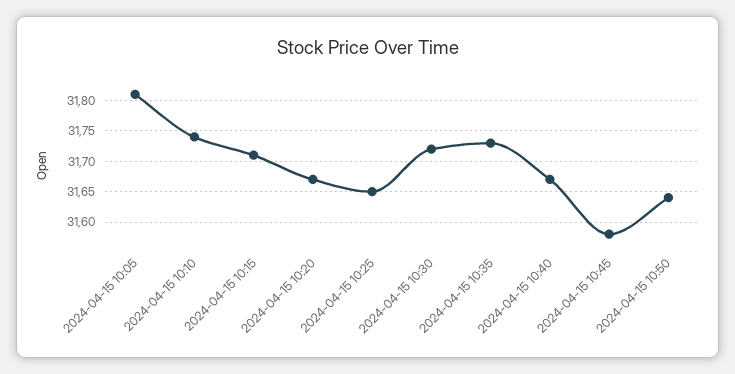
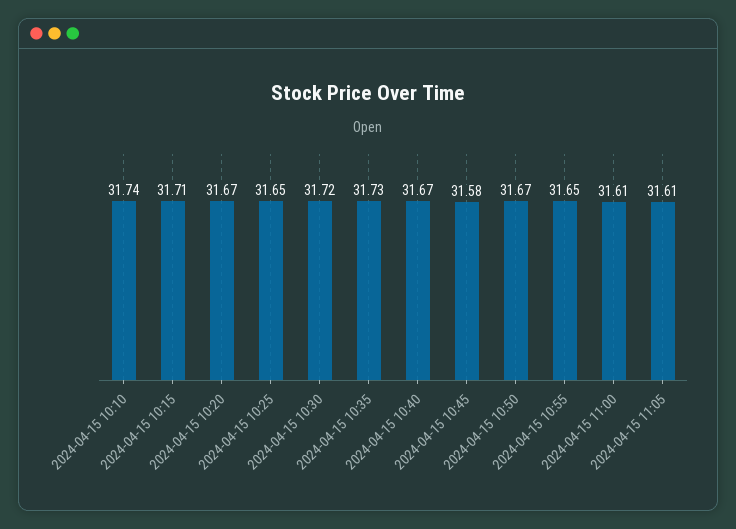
2024-04-15 10:05: 31.81 -> none
2024-04-15 10:50: 31.64 -> 31.67
2024-04-15 10:55: none -> 31.65
2024-04-15 11:00: none -> 31.61
2024-04-15 11:05: none -> 31.61

